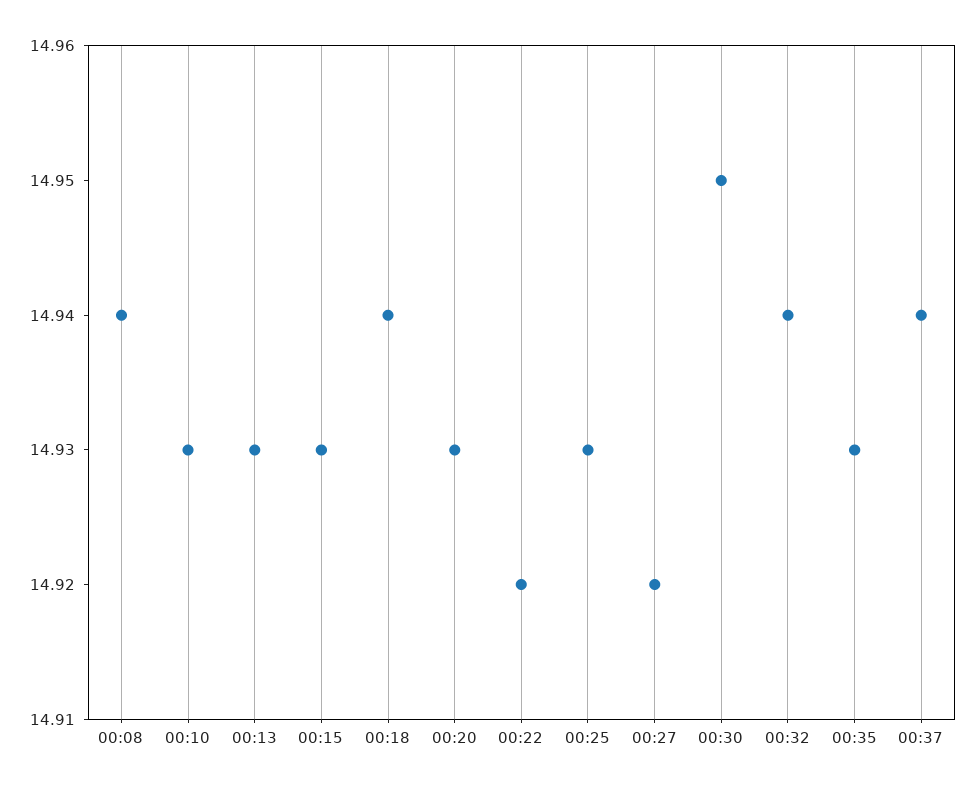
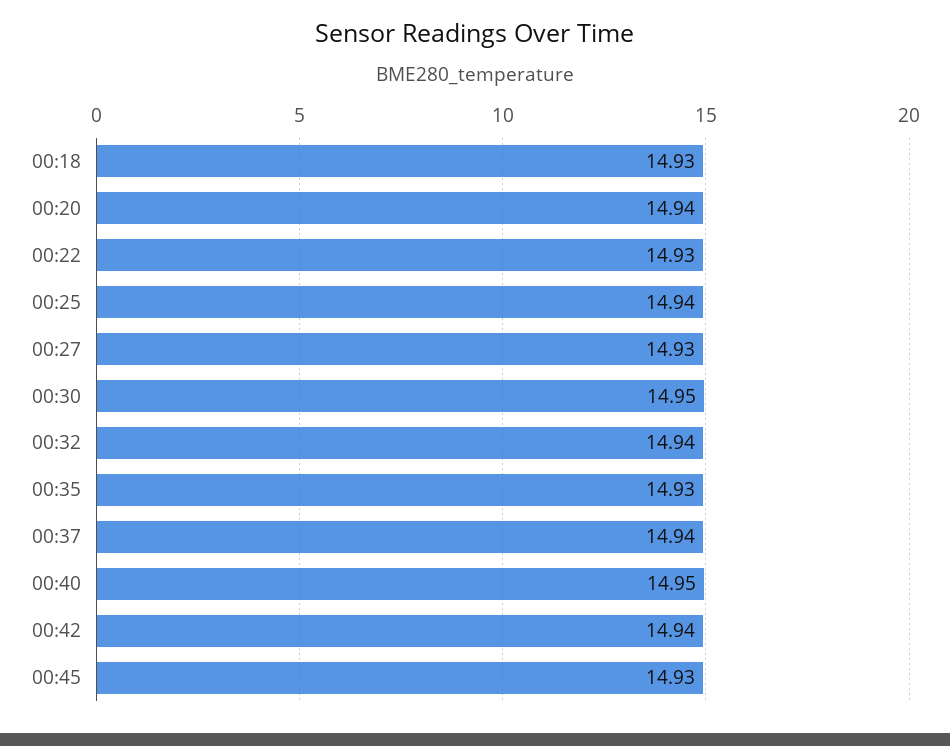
00:08: 14.94 -> none
00:10: 14.93 -> none
00:13: 14.93 -> none
00:15: 14.93 -> none
00:18: 14.94 -> 14.93
00:20: 14.93 -> 14.94
00:22: 14.92 -> 14.93
00:25: 14.93 -> 14.94
00:27: 14.92 -> 14.93
00:40: none -> 14.95
00:42: none -> 14.94
00:45: none -> 14.93

